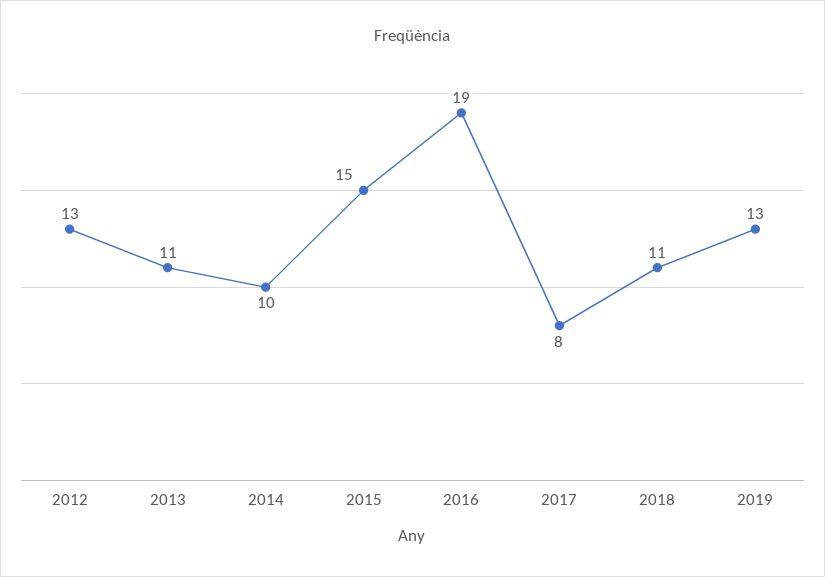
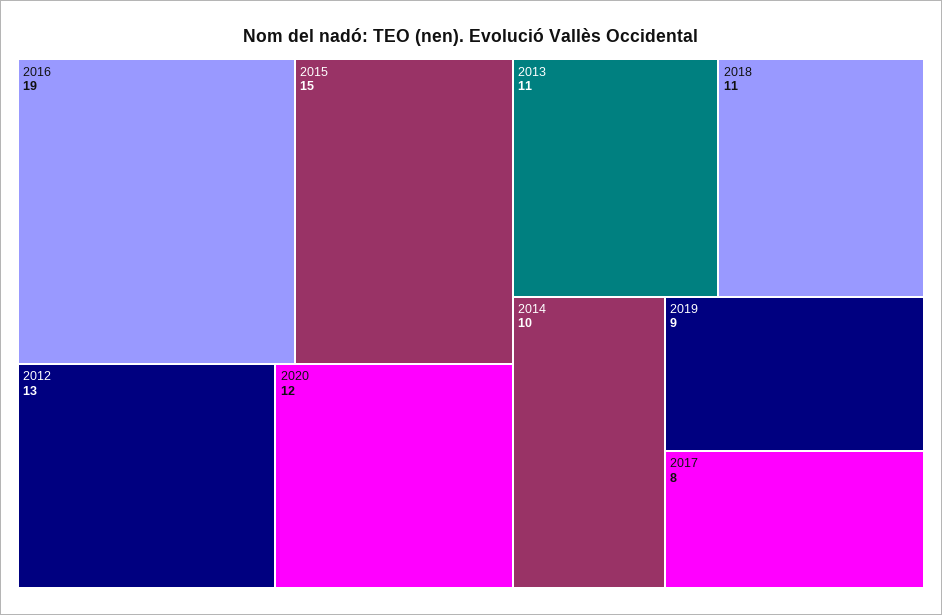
2019: 13 -> 9
2020: none -> 12

